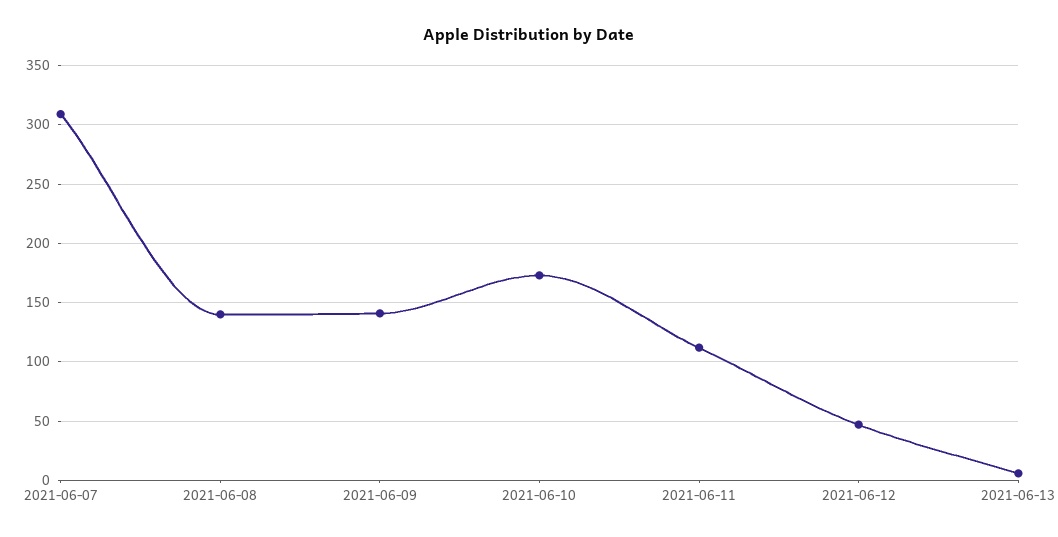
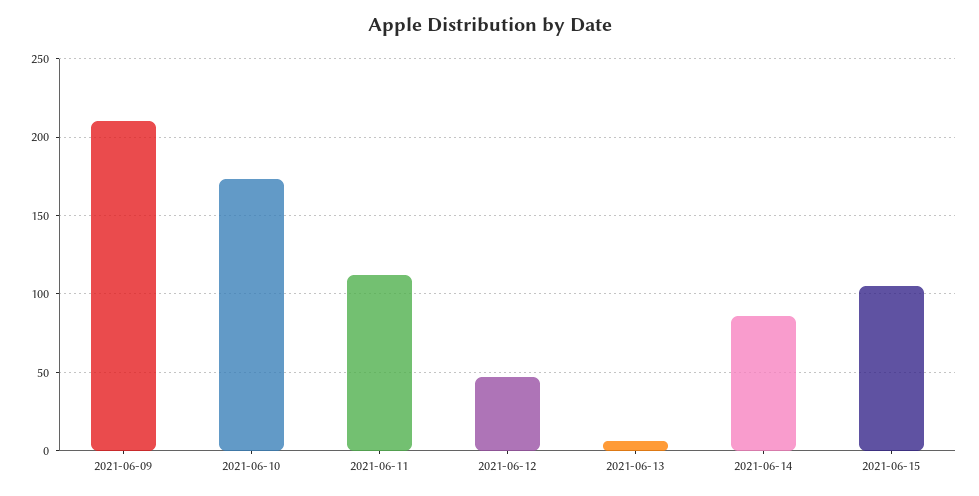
2021-06-07: 310 -> none
2021-06-08: 140 -> none
2021-06-09: 140 -> 210
2021-06-14: none -> 85
2021-06-15: none -> 105

